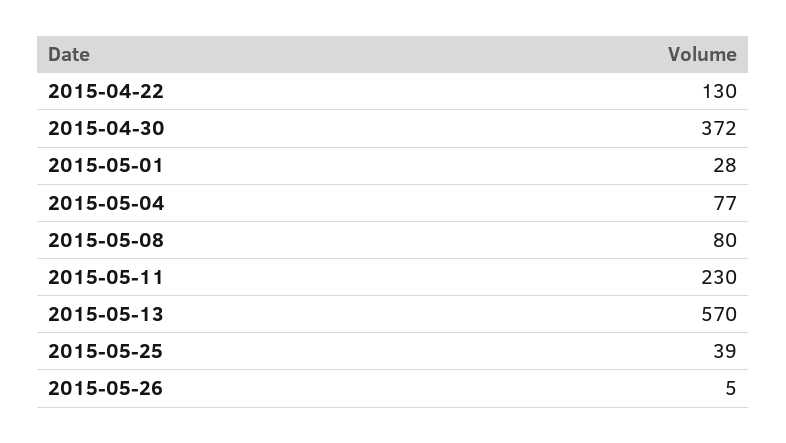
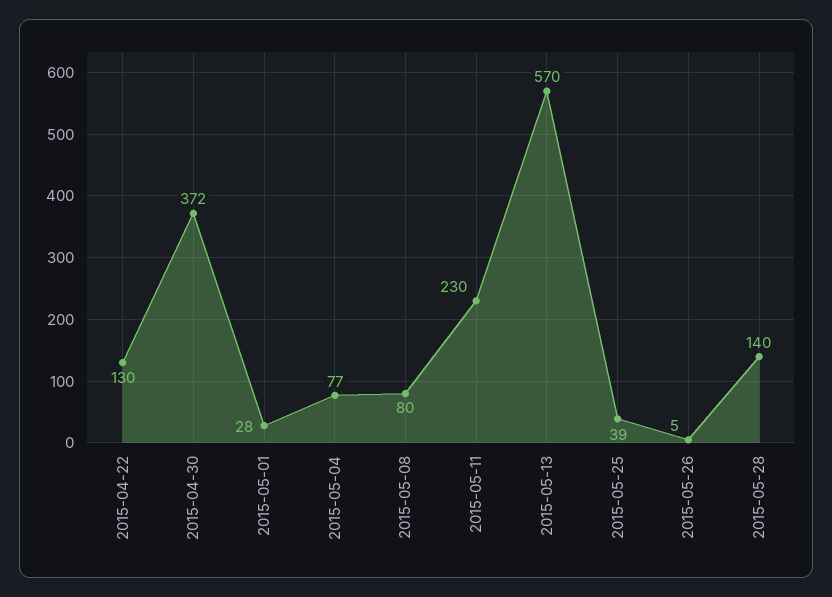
2015-05-28: none -> 140

